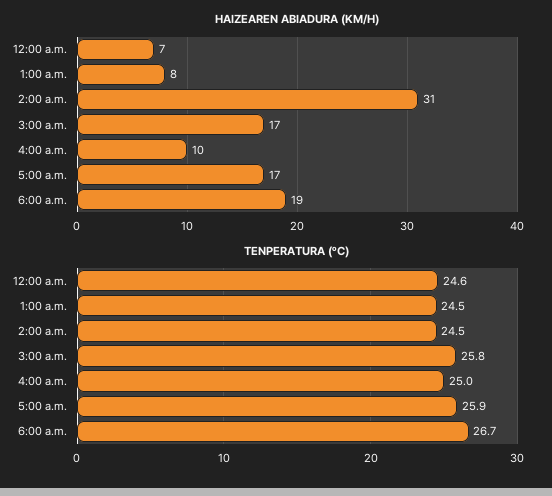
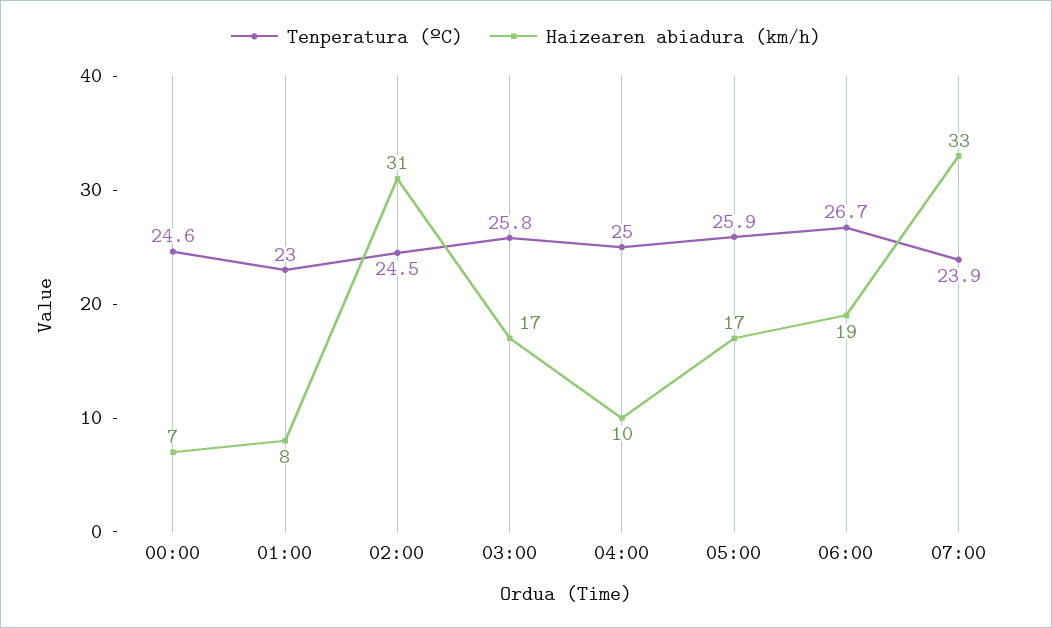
TENPERATURA (ºC), 1:00 a.m.: 24.5 -> 23
TENPERATURA (ºC), 07:00: none -> 23.9
HAIZEAREN ABIADURA (KM/H), 07:00: none -> 33

